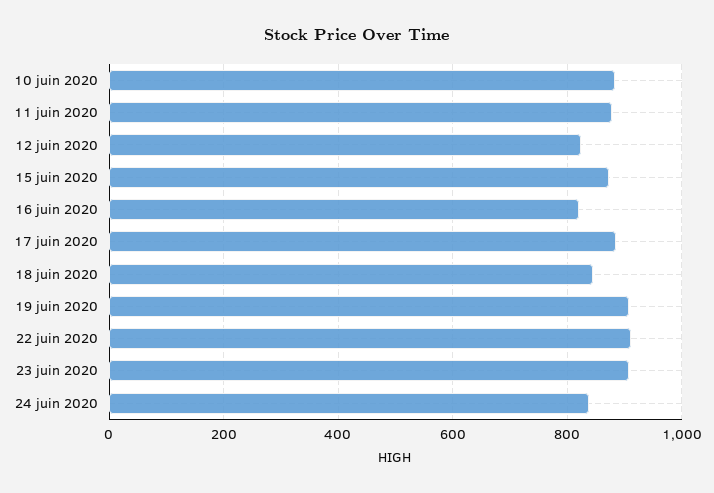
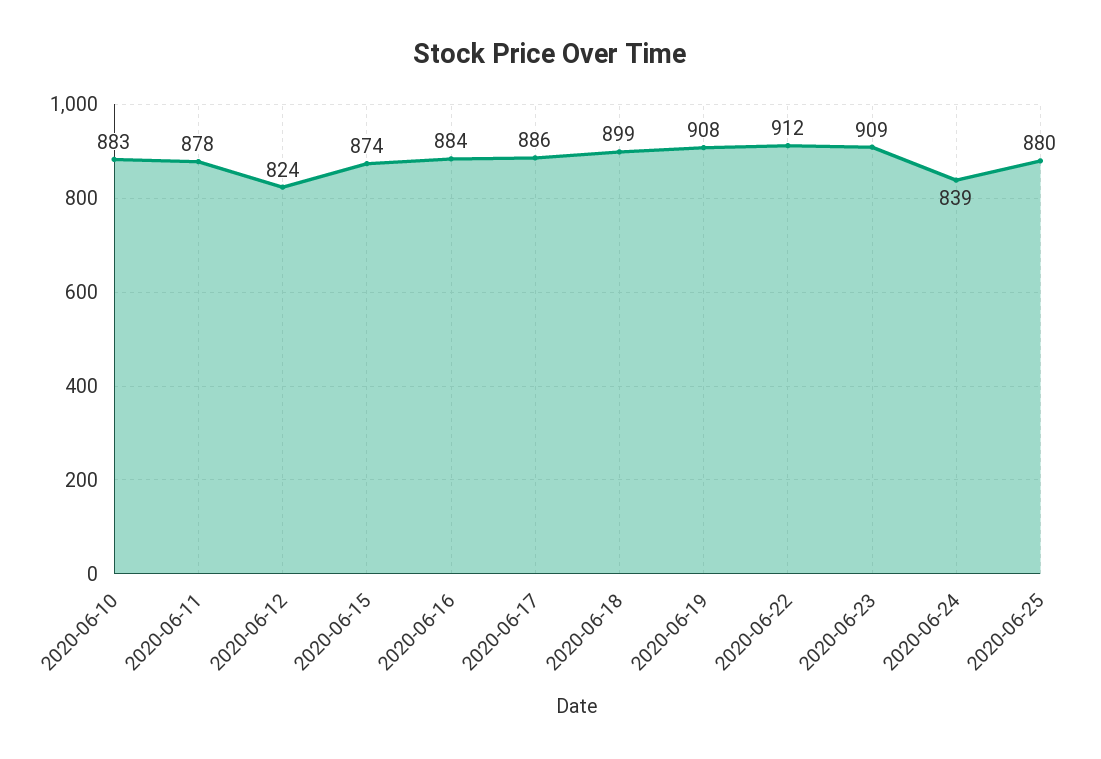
16 juin 2020: 820 -> 884
18 juin 2020: 840 -> 899
2020-06-25: none -> 880

